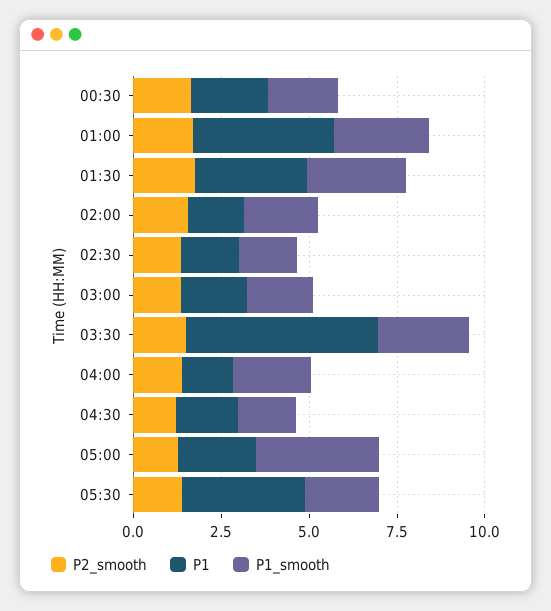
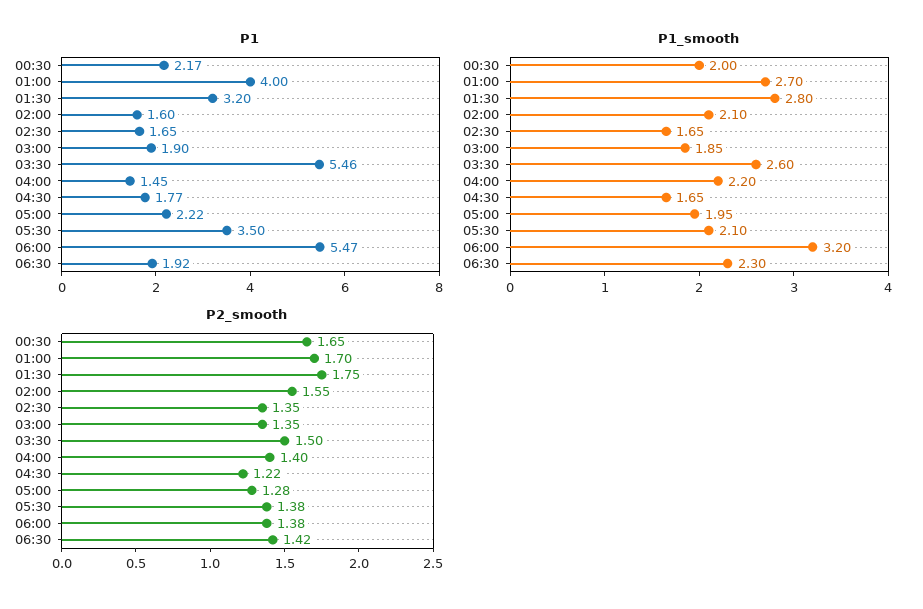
P1_smooth, 05:00: 3.5 -> 1.95
P1, 06:00: none -> 5.47
P1, 06:30: none -> 1.92
P1_smooth, 06:00: none -> 3.2
P1_smooth, 06:30: none -> 2.3
P2_smooth, 06:00: none -> 1.38
P2_smooth, 06:30: none -> 1.42

